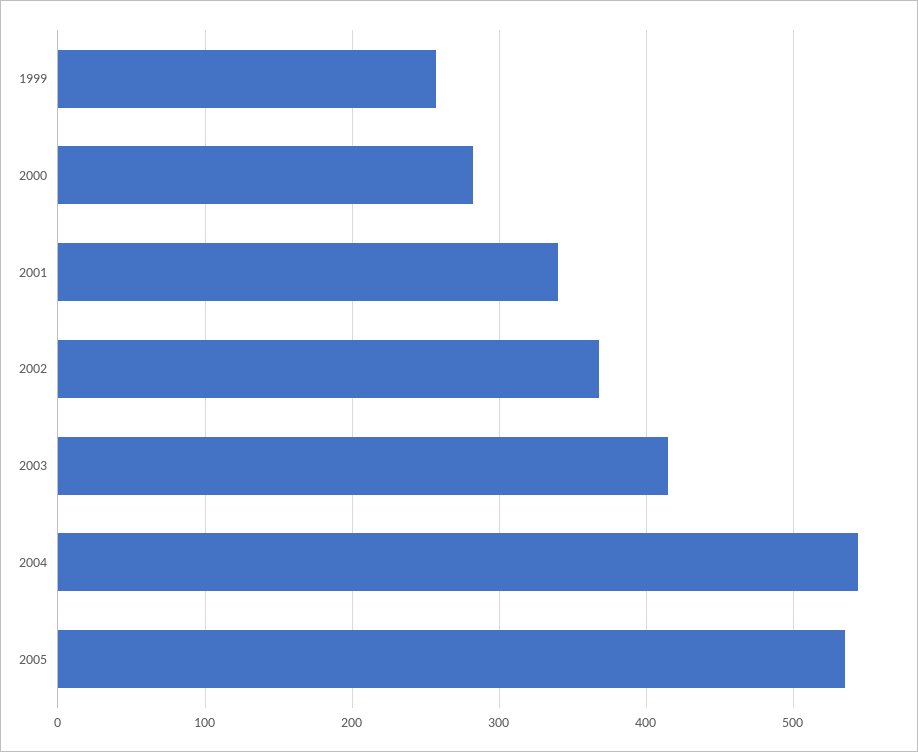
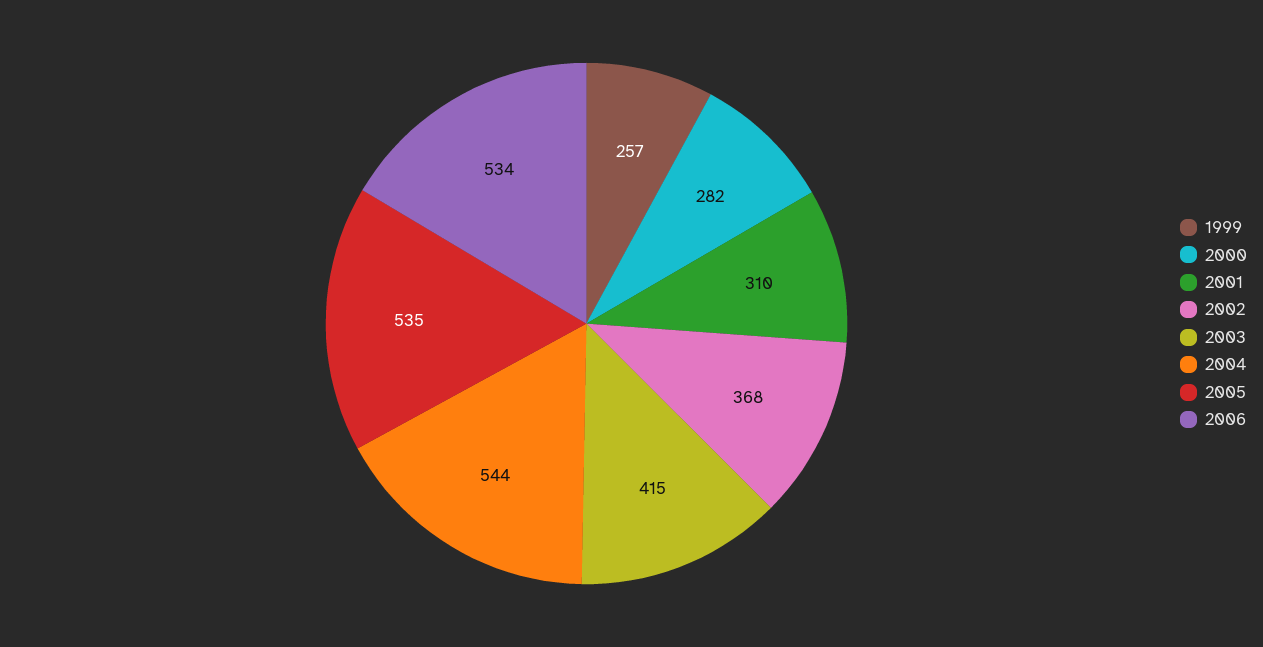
2001: 340 -> 310
2006: none -> 534

